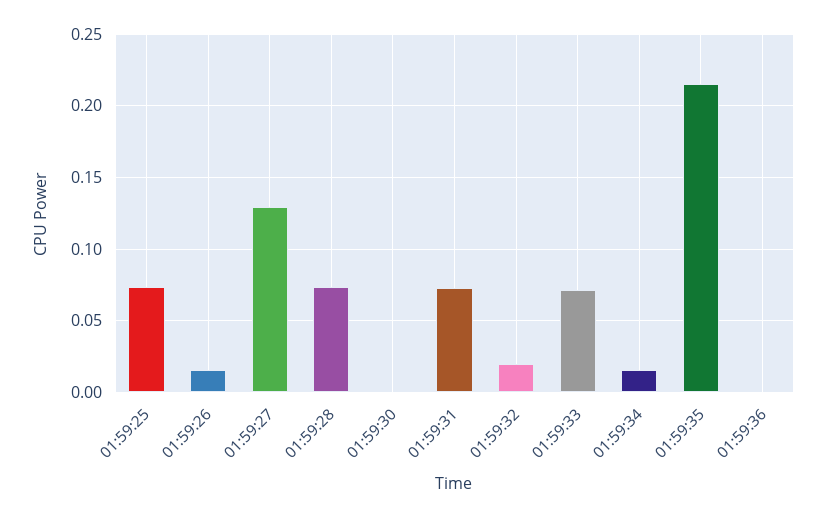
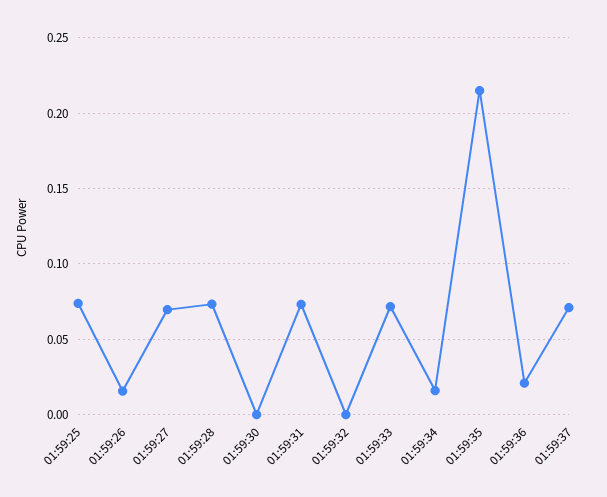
01:59:27: 0.13 -> 0.07
01:59:32: 0.02 -> 0
01:59:36: 0 -> 0.02
01:59:37: none -> 0.07

